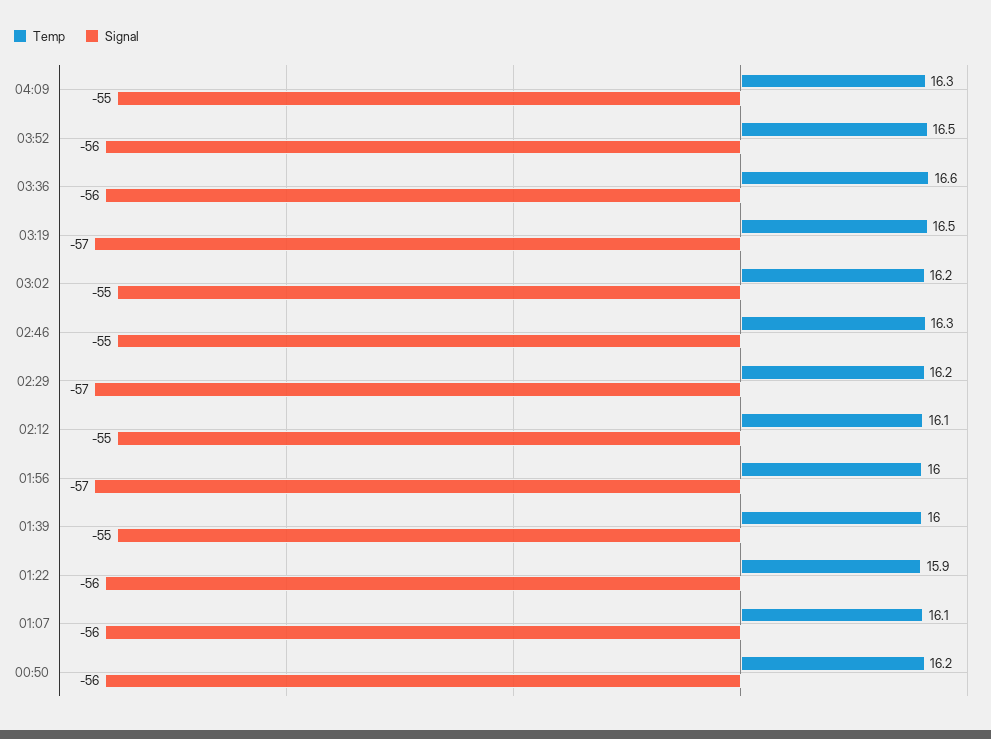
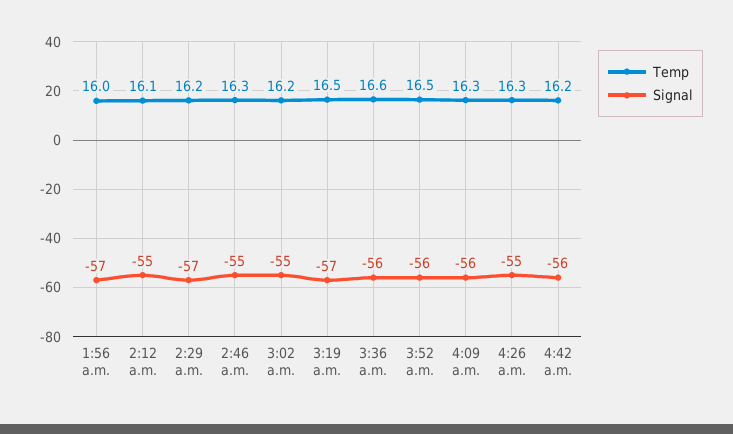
Signal, 04:09: -55 -> -56
Temp, 01:39: 16 -> none
Signal, 01:39: -55 -> none
Temp, 01:22: 15.9 -> none
Signal, 01:22: -56 -> none
Temp, 01:07: 16.1 -> none
Signal, 01:07: -56 -> none
Temp, 00:50: 16.2 -> none
Signal, 00:50: -56 -> none
Temp, 4:26 a.m.: none -> 16.3
Signal, 4:26 a.m.: none -> -55
Temp, 4:42 a.m.: none -> 16.2
Signal, 4:42 a.m.: none -> -56

